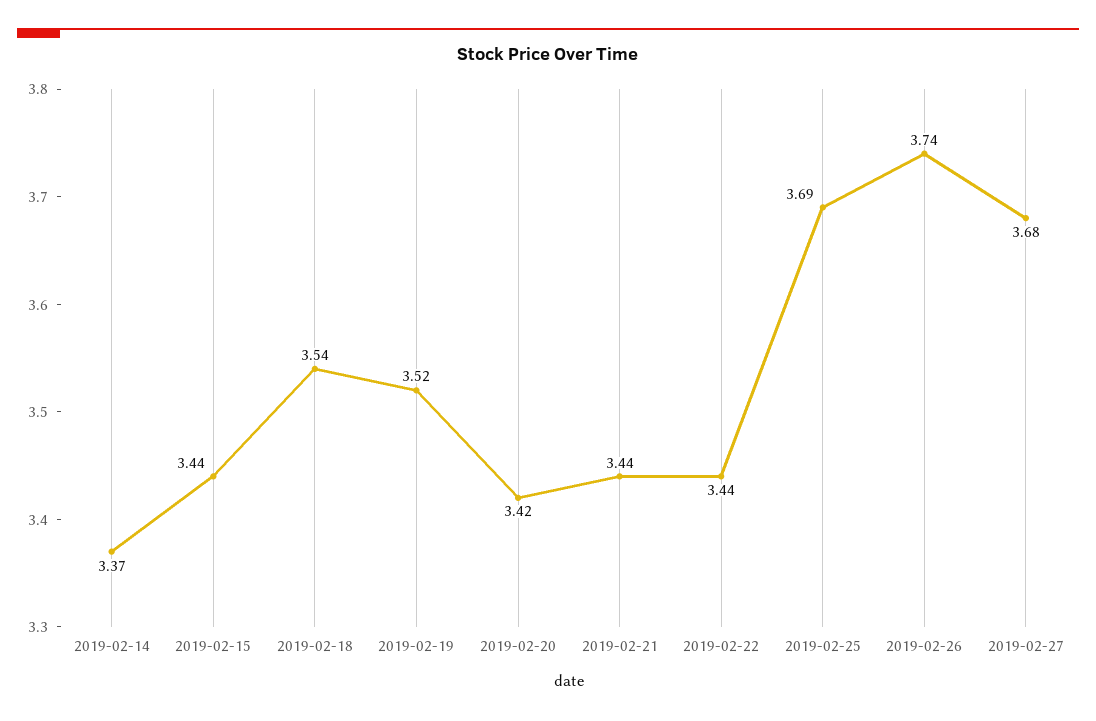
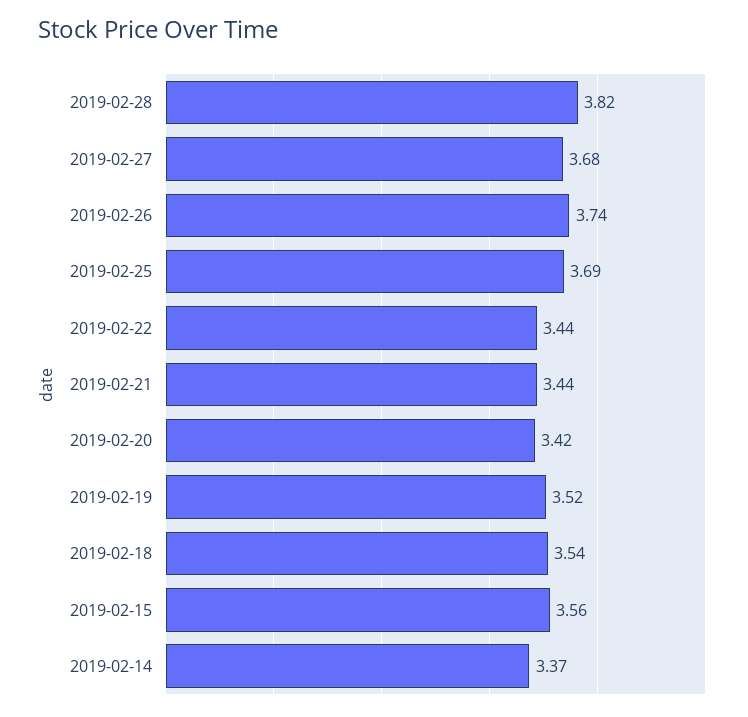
2019-02-15: 3.44 -> 3.56
2019-02-28: none -> 3.82

